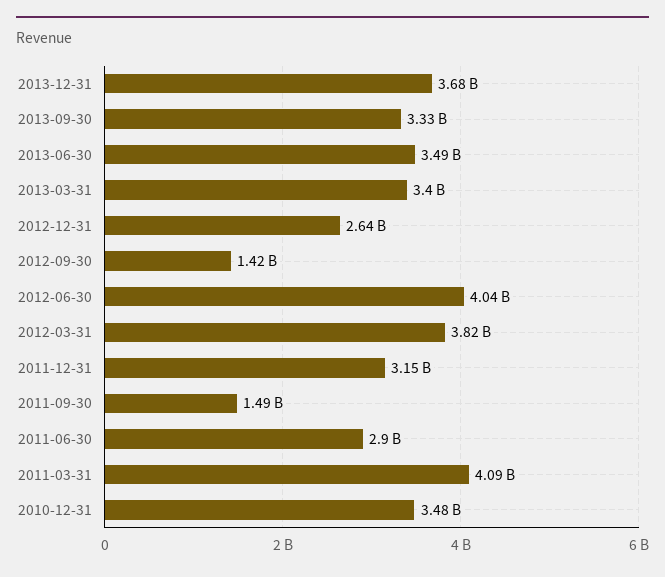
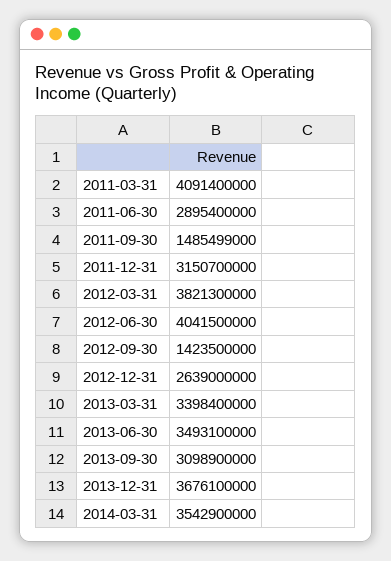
2013-09-30: 3330000000 -> 3098900000
2010-12-31: 3480000000 -> none
2014-03-31: none -> 3542900000

